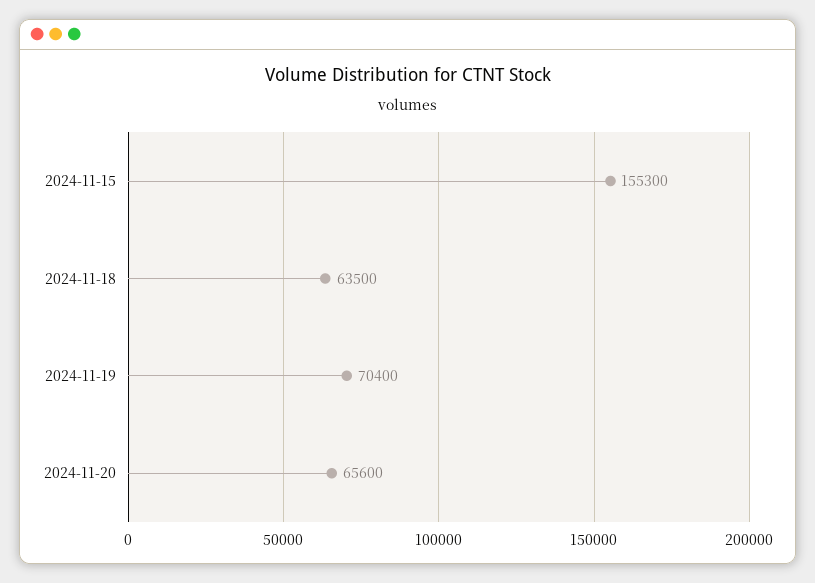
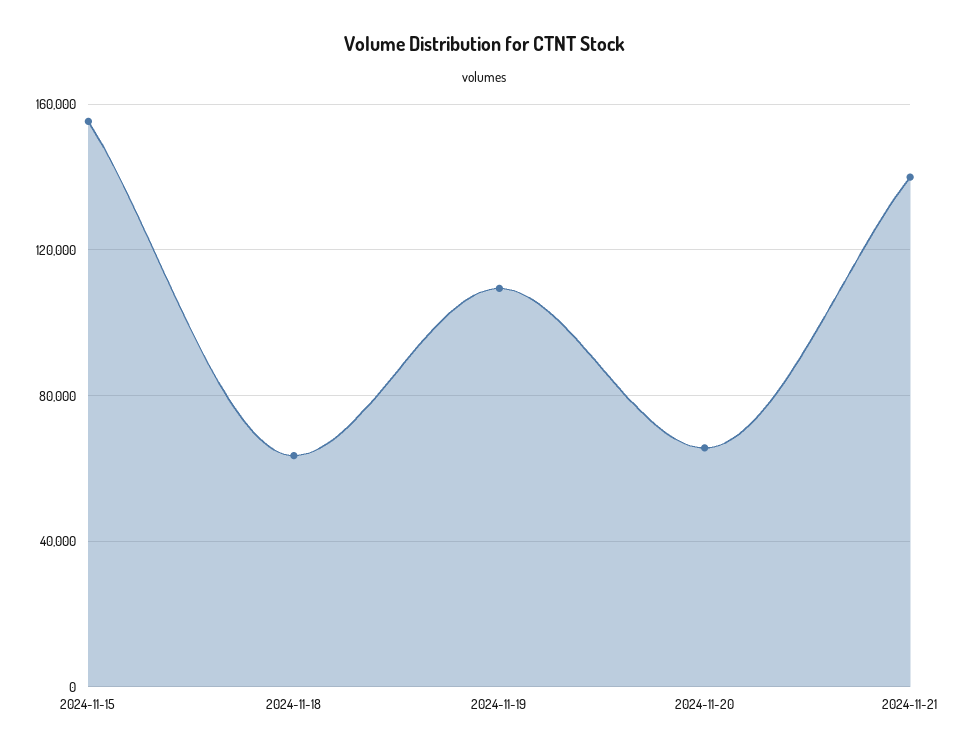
2024-11-19: 70400 -> 110000
2024-11-21: none -> 140000

